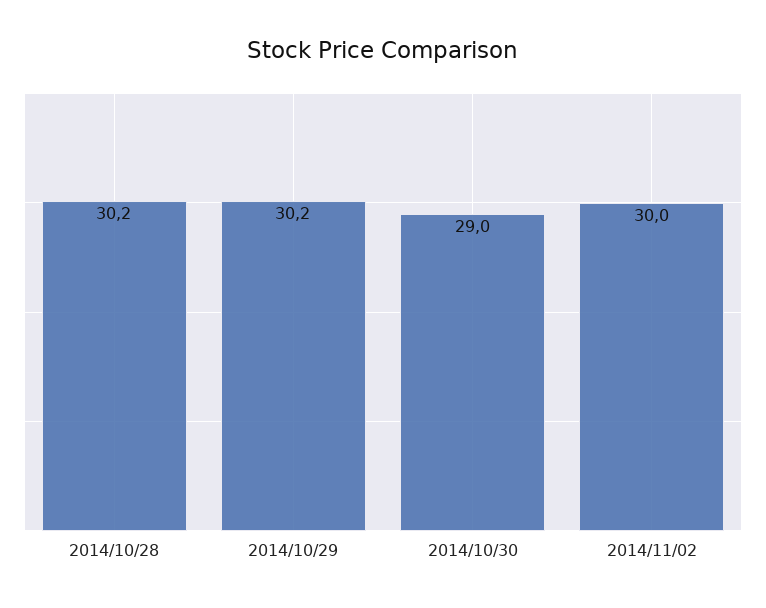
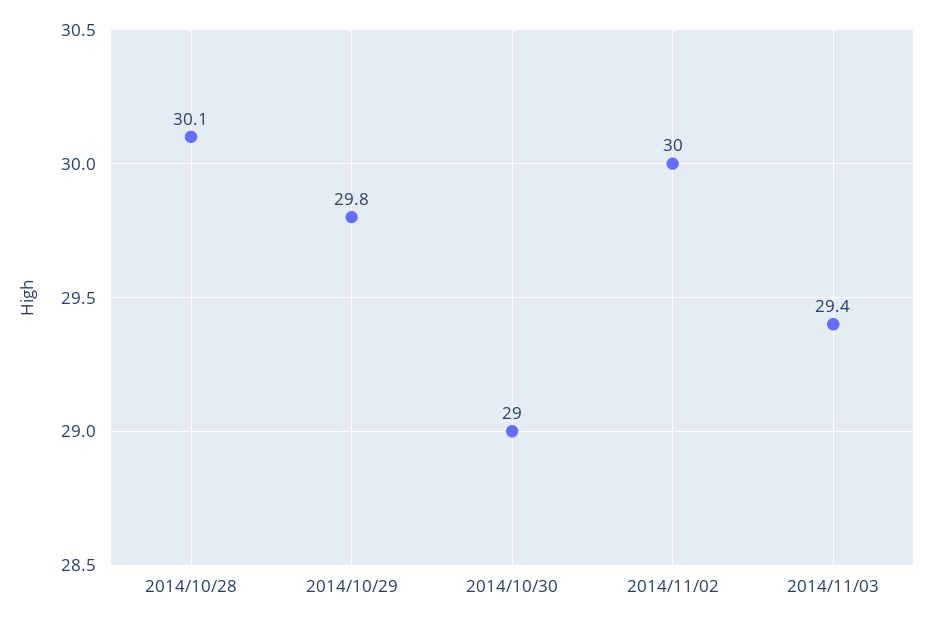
2014/10/28: 30.2 -> 30.1
2014/10/29: 30.2 -> 29.8
2014/11/03: none -> 29.4

